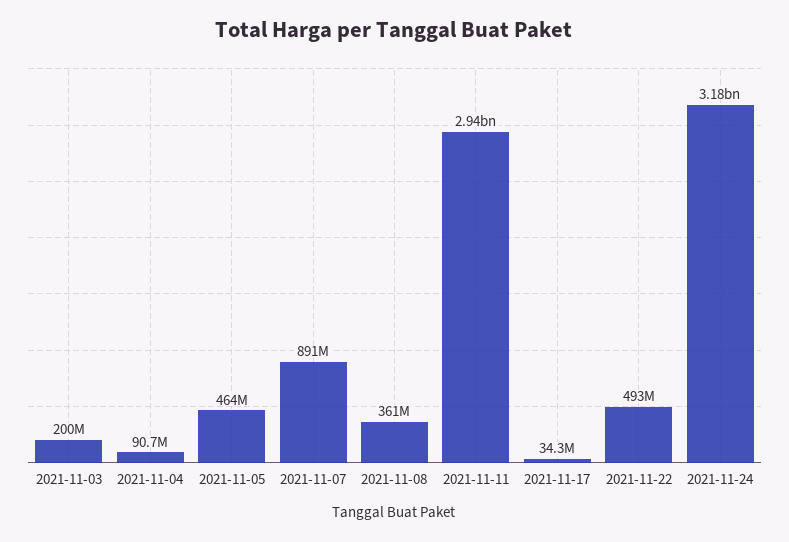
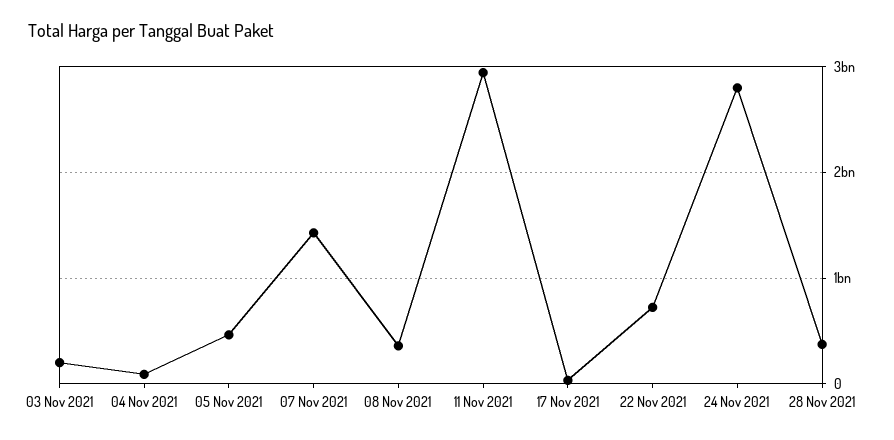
2021-11-07: 891000000 -> 1400000000
2021-11-22: 493000000 -> 700000000
2021-11-24: 3180000000 -> 2800000000
28 Nov 2021: none -> 400000000

